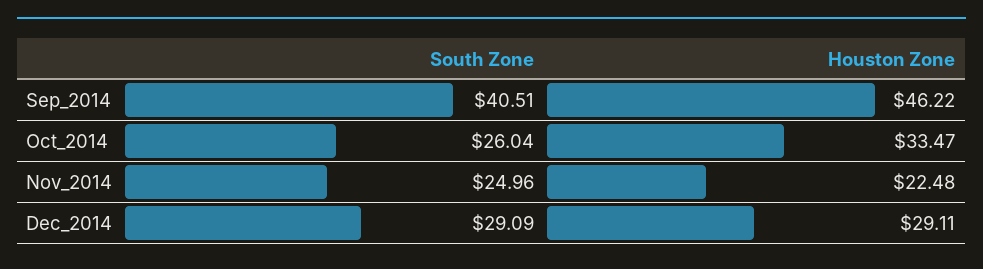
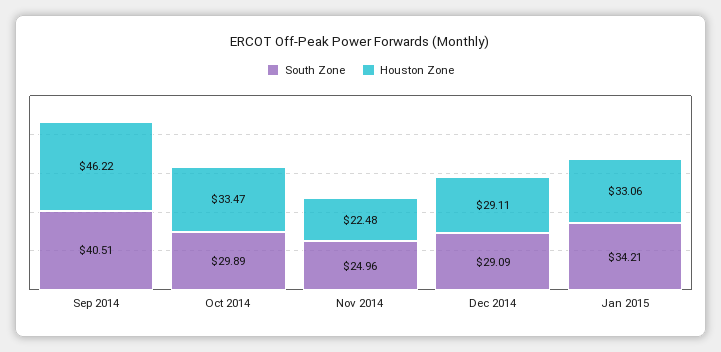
South Zone, Oct_2014: 26.04 -> 29.89
South Zone, Jan 2015: none -> 34.21
Houston Zone, Jan 2015: none -> 33.06

